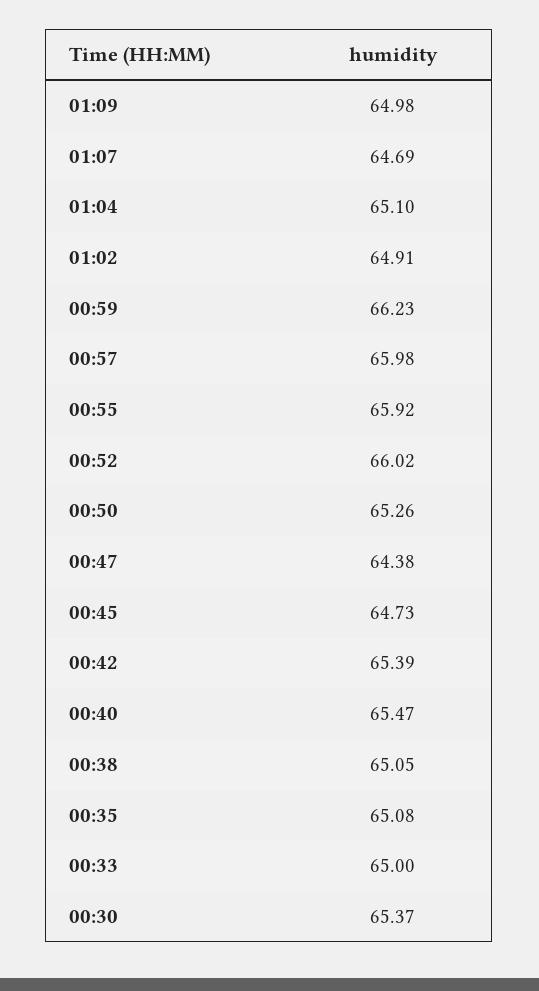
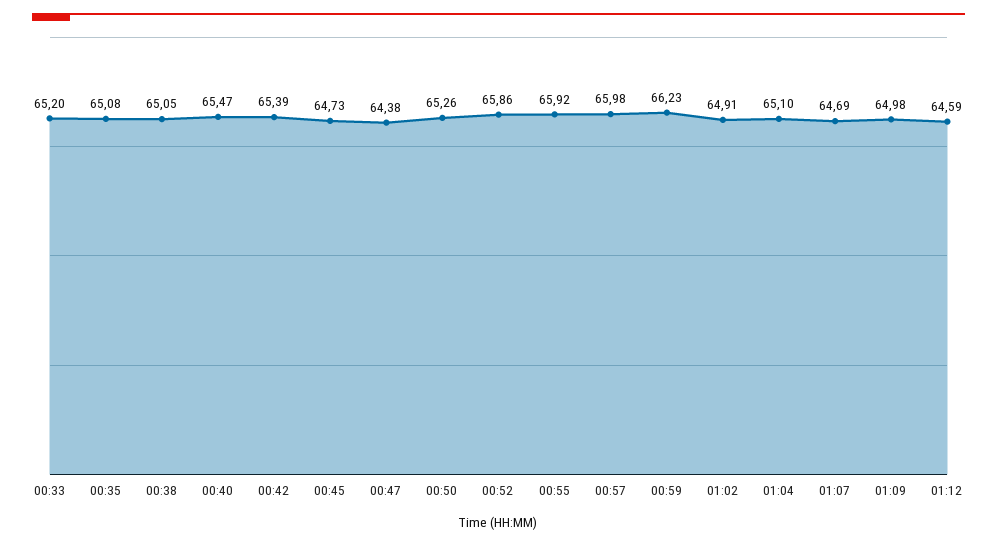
00:52: 66.02 -> 65.86
00:33: 65 -> 65.2
00:30: 65.37 -> none
01:12: none -> 64.59

